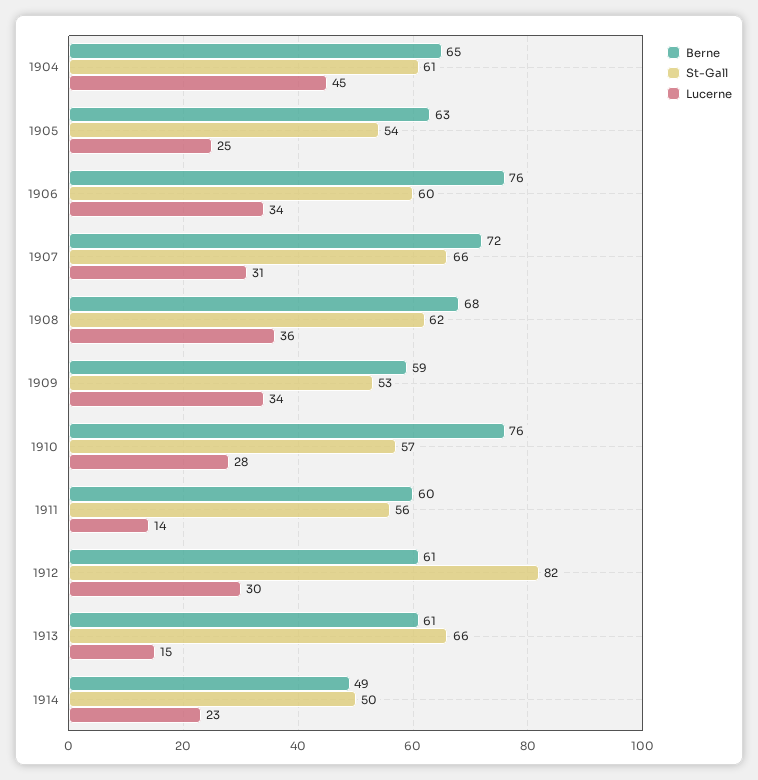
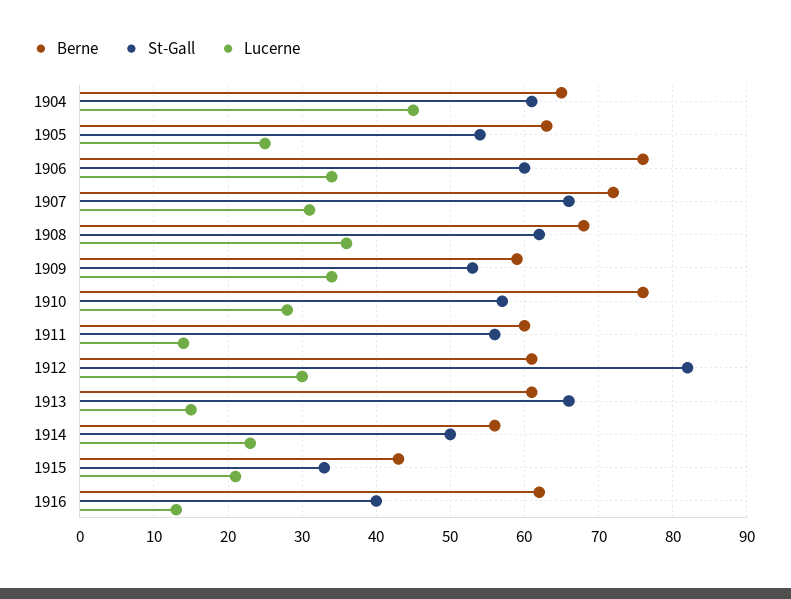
Berne, 1914: 49 -> 56
Berne, 1915: none -> 43
St-Gall, 1915: none -> 33
Lucerne, 1915: none -> 21
Berne, 1916: none -> 62
St-Gall, 1916: none -> 40
Lucerne, 1916: none -> 13

